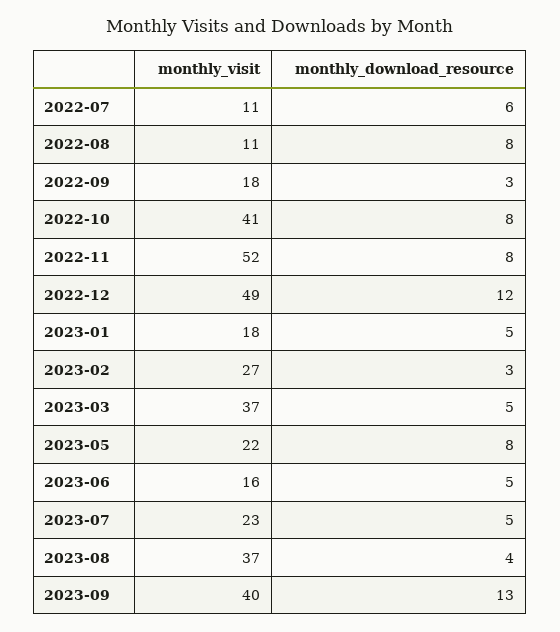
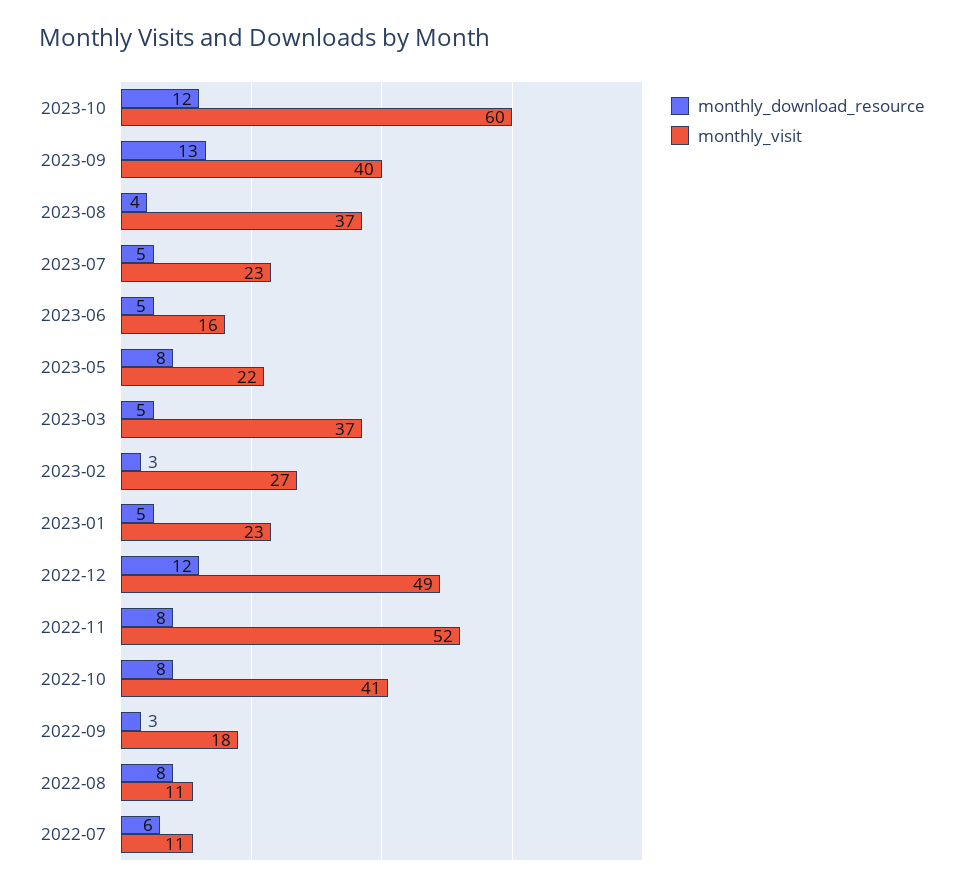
monthly_visit, 2023-01: 18 -> 23
monthly_download_resource, 2023-10: none -> 12
monthly_visit, 2023-10: none -> 60

